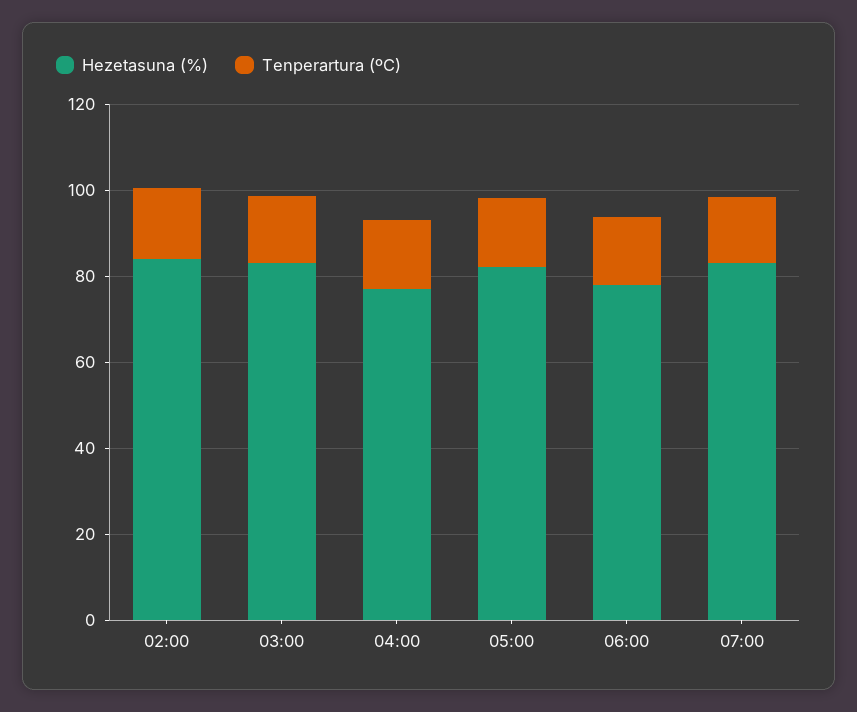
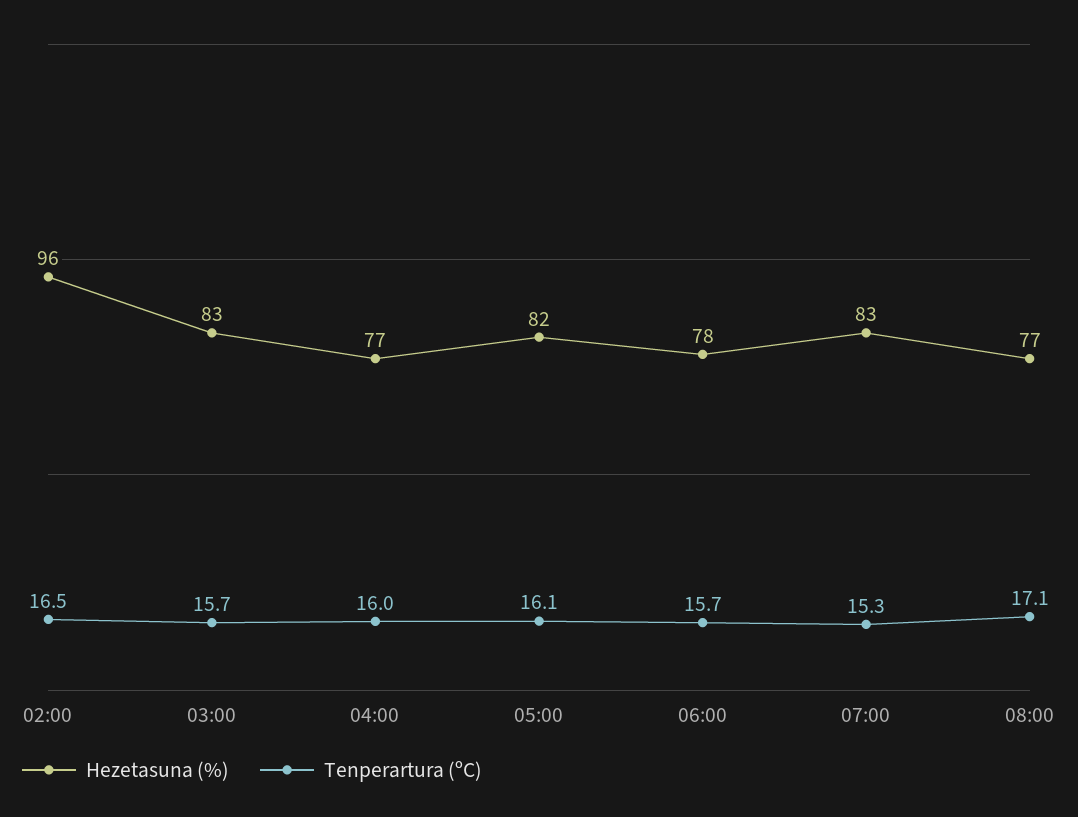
Hezetasuna (%), 02:00: 85 -> 96
Hezetasuna (%), 08:00: none -> 77
Tenperartura (ºC), 08:00: none -> 17.1

